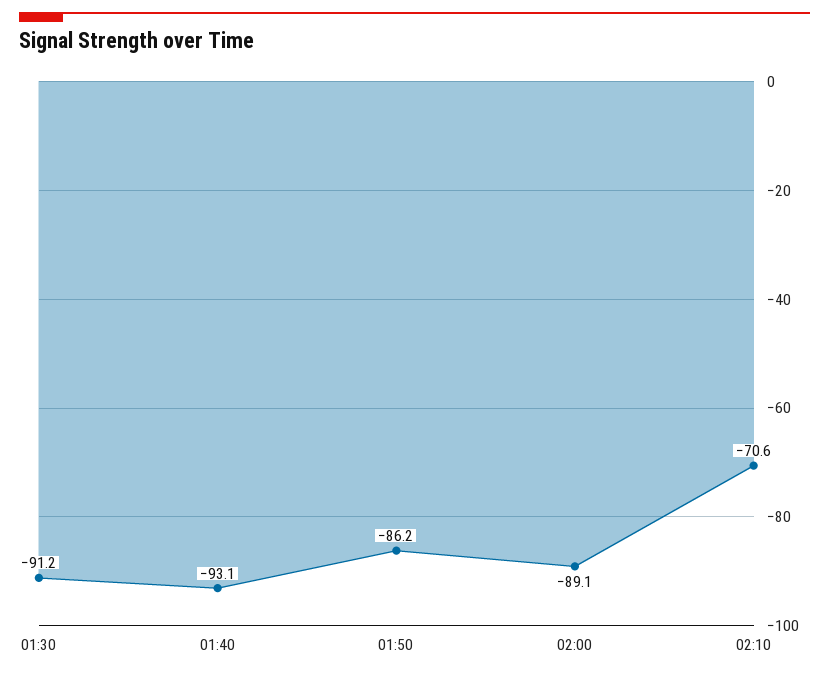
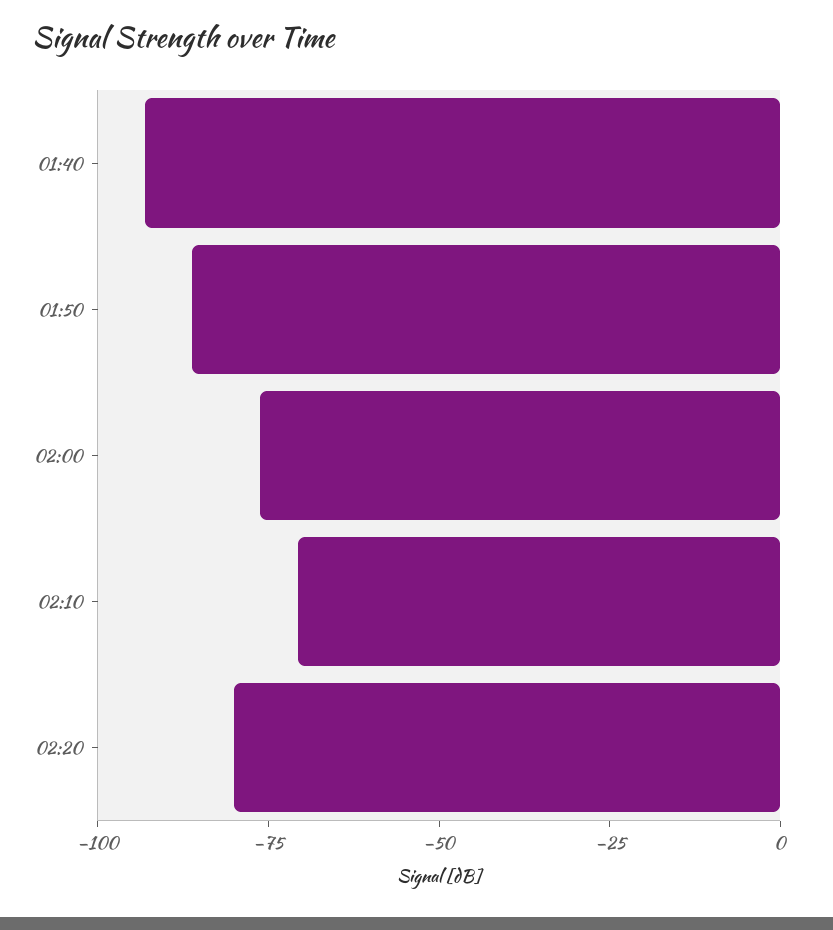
01:30: -91.2 -> none
02:00: -89.1 -> -75
02:20: none -> -80

